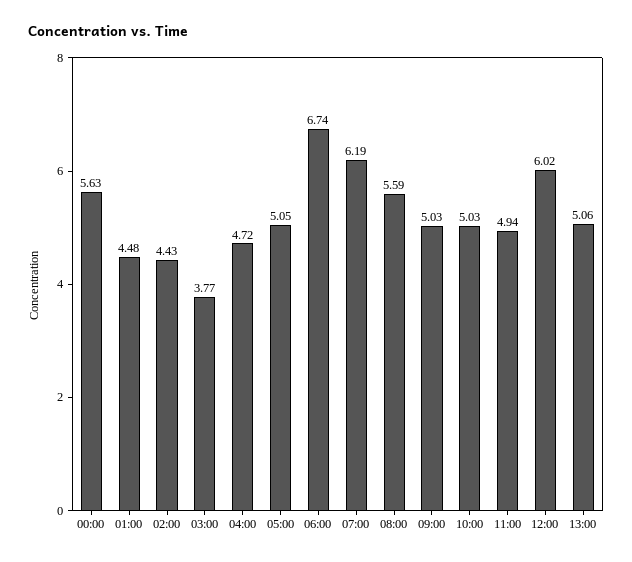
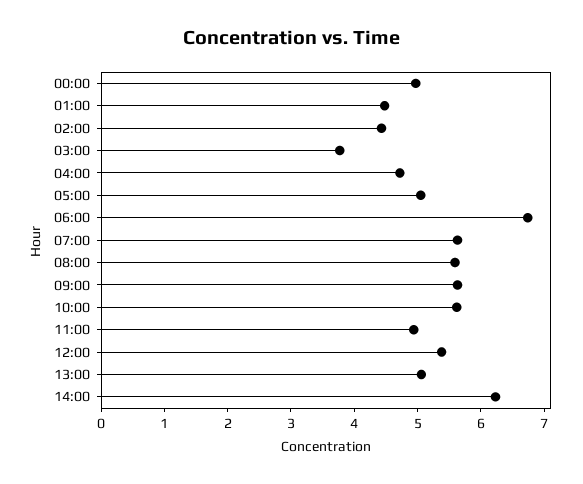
00:00: 5.63 -> 5
07:00: 6.19 -> 5.6
09:00: 5.03 -> 5.6
10:00: 5.03 -> 5.6
12:00: 6.02 -> 5.4
14:00: none -> 6.2

